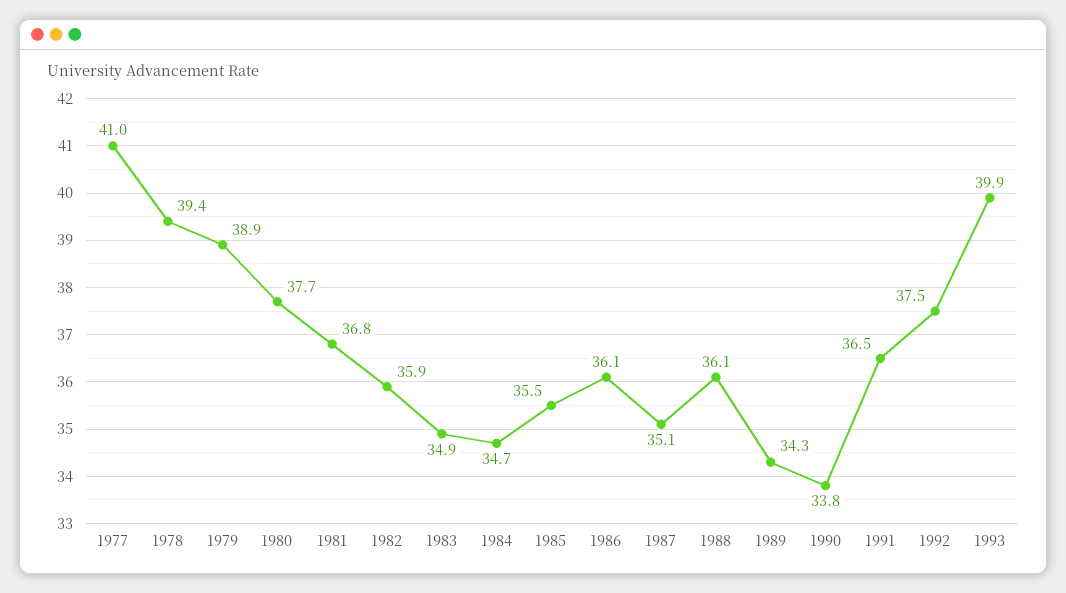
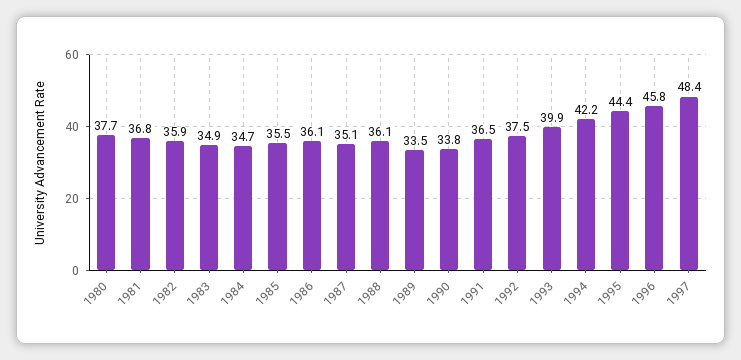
1977: 41 -> none
1978: 39.4 -> none
1979: 38.9 -> none
1989: 34.3 -> 33.5
1994: none -> 42.2
1995: none -> 44.4
1996: none -> 45.8
1997: none -> 48.4

